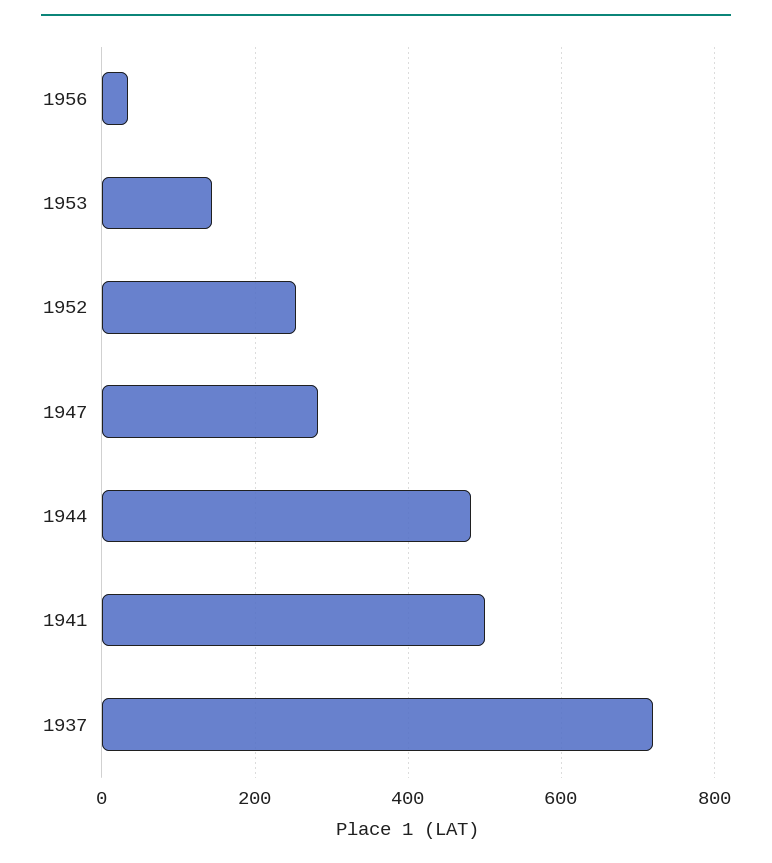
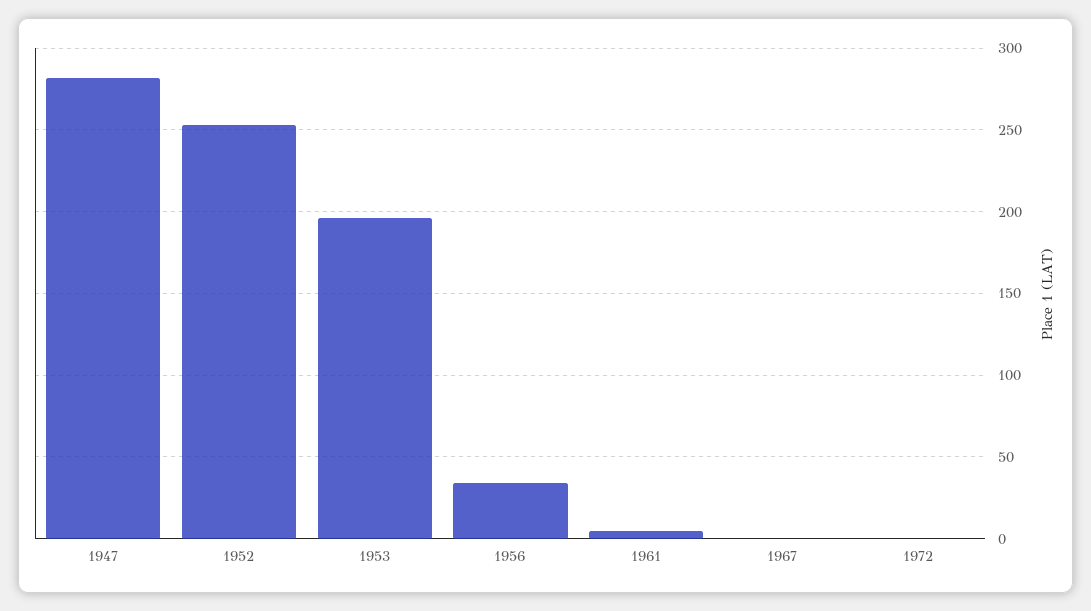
1953: 140 -> 195
1944: 480 -> none
1941: 500 -> none
1937: 720 -> none
1961: none -> 5
1967: none -> 0
1972: none -> 0

